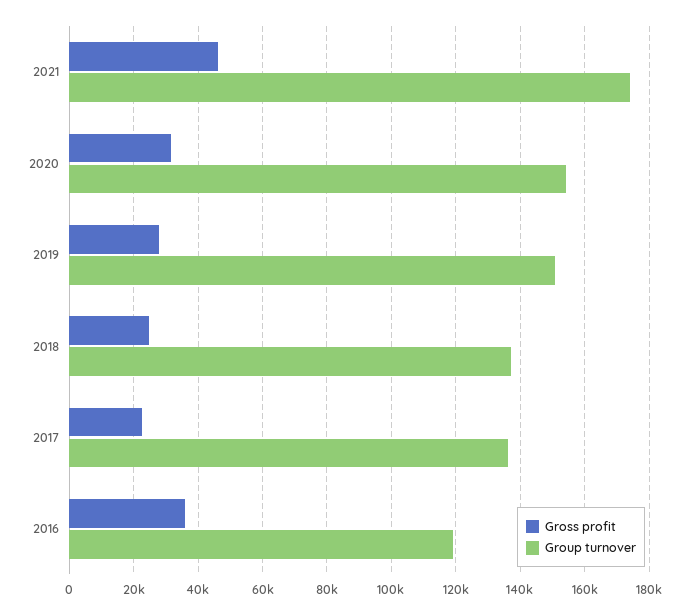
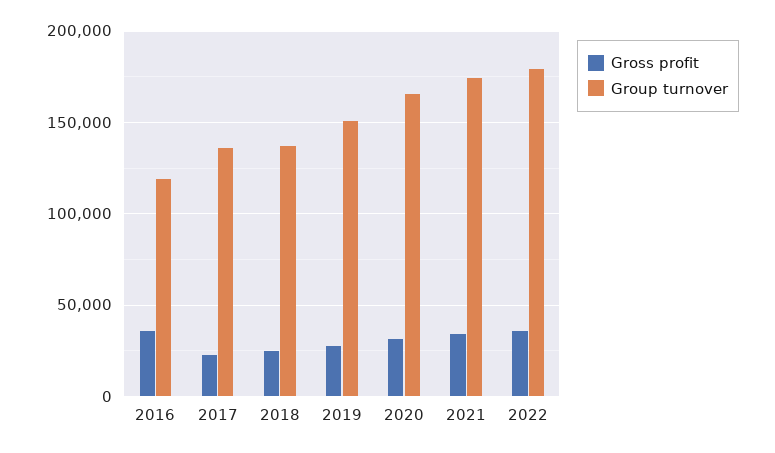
Gross profit, 2021: 46000 -> 35000
Group turnover, 2020: 154000 -> 165000
Gross profit, 2022: none -> 35000
Group turnover, 2022: none -> 180000

